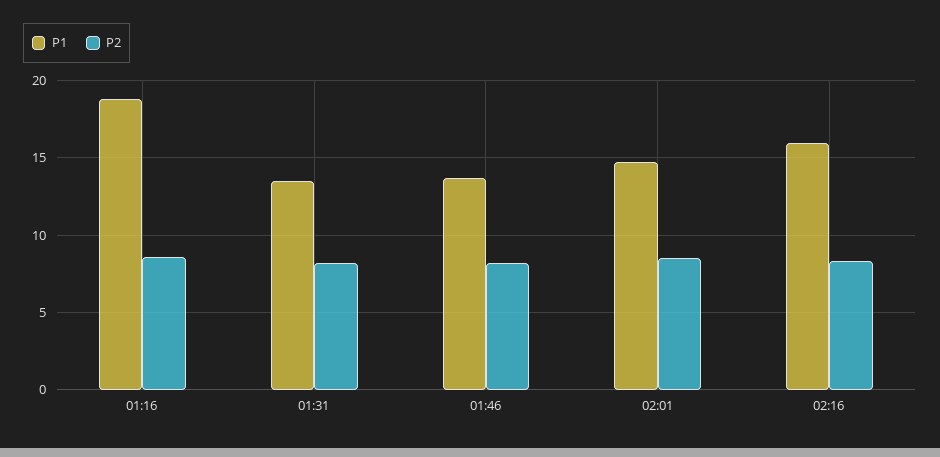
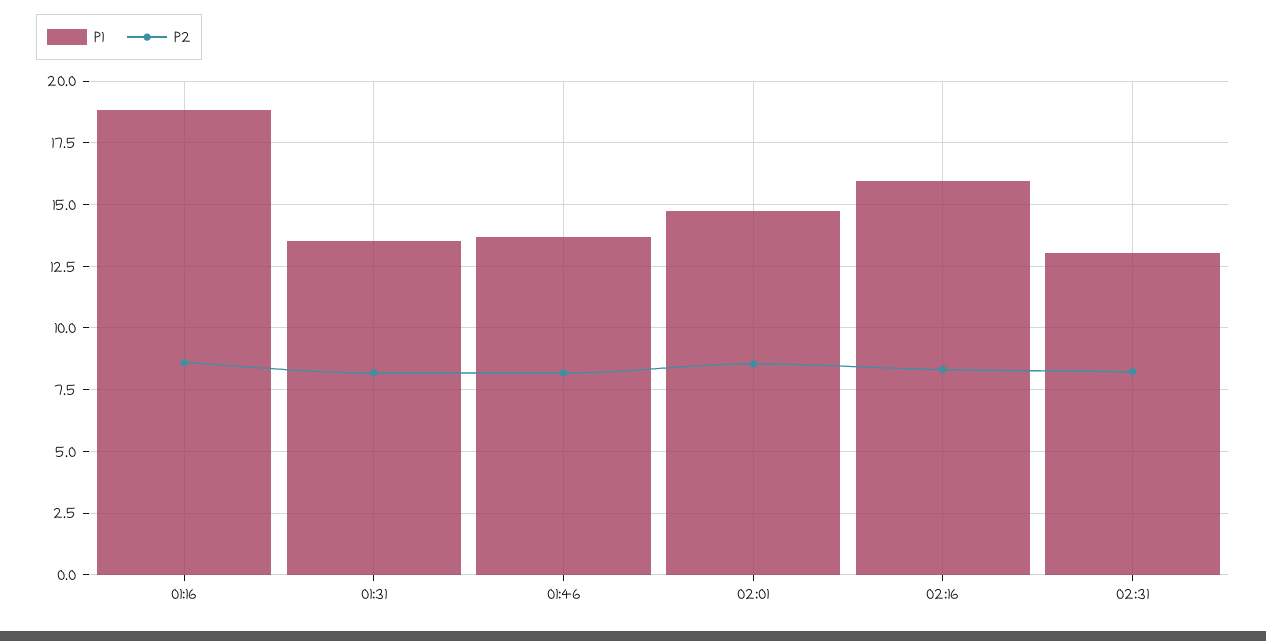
P1, 02:31: none -> 13
P2, 02:31: none -> 8.25

